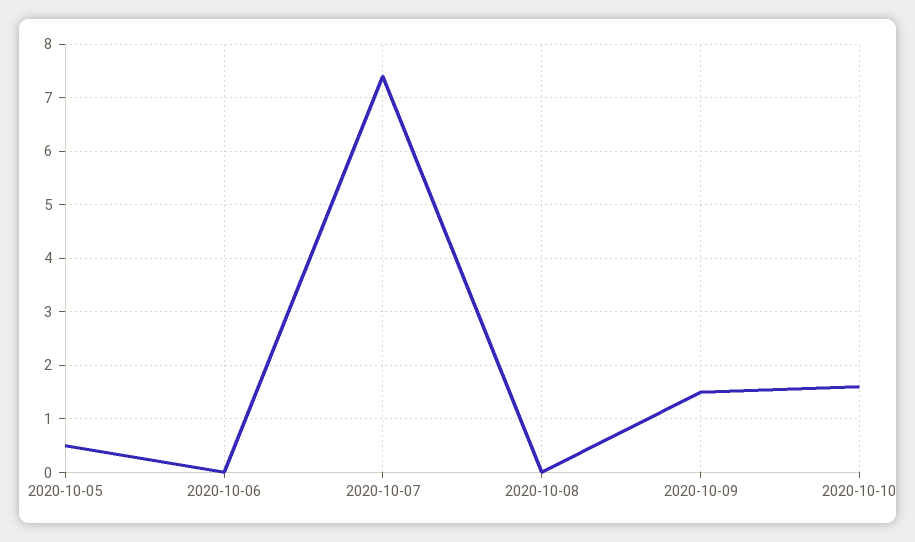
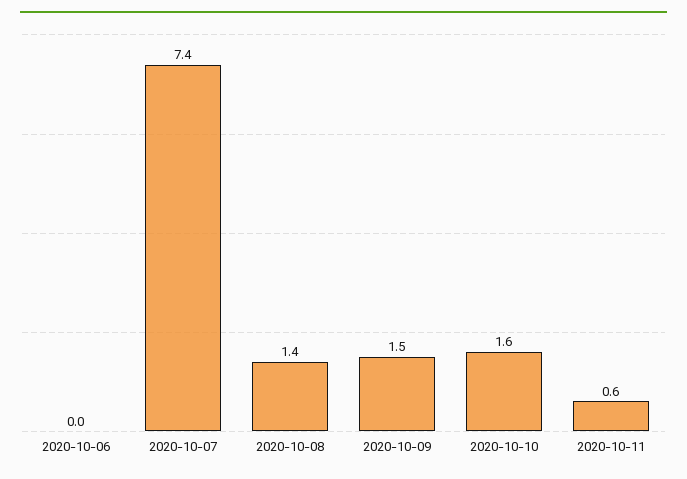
2020-10-05: 0.5 -> none
2020-10-08: 0 -> 1.4
2020-10-11: none -> 0.6

